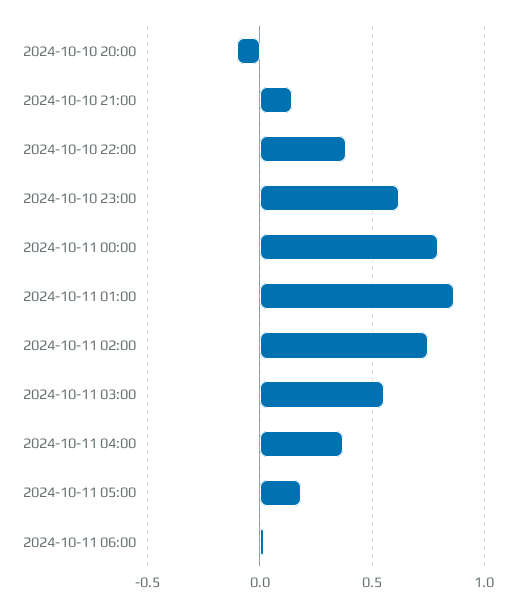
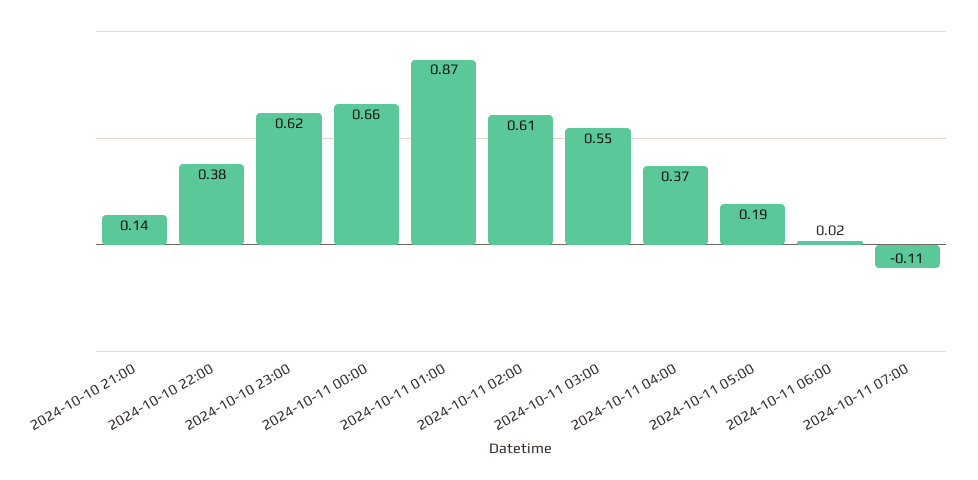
2024-10-10 20:00: -0.1 -> none
2024-10-11 00:00: 0.8 -> 0.66
2024-10-11 02:00: 0.75 -> 0.61
2024-10-11 07:00: none -> -0.11

